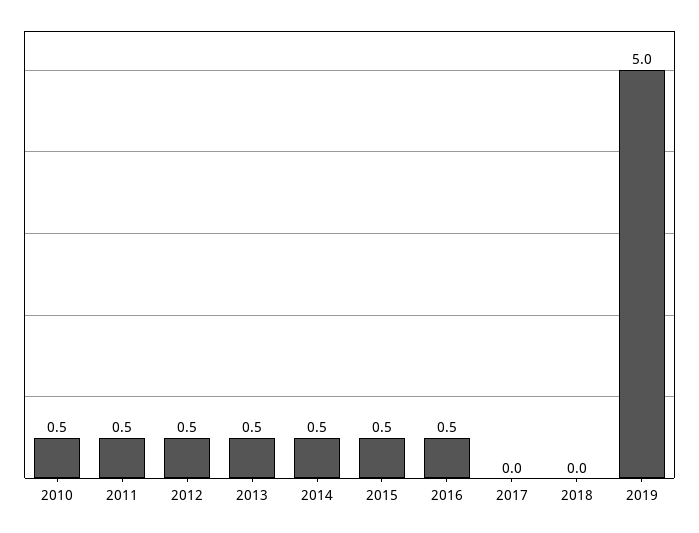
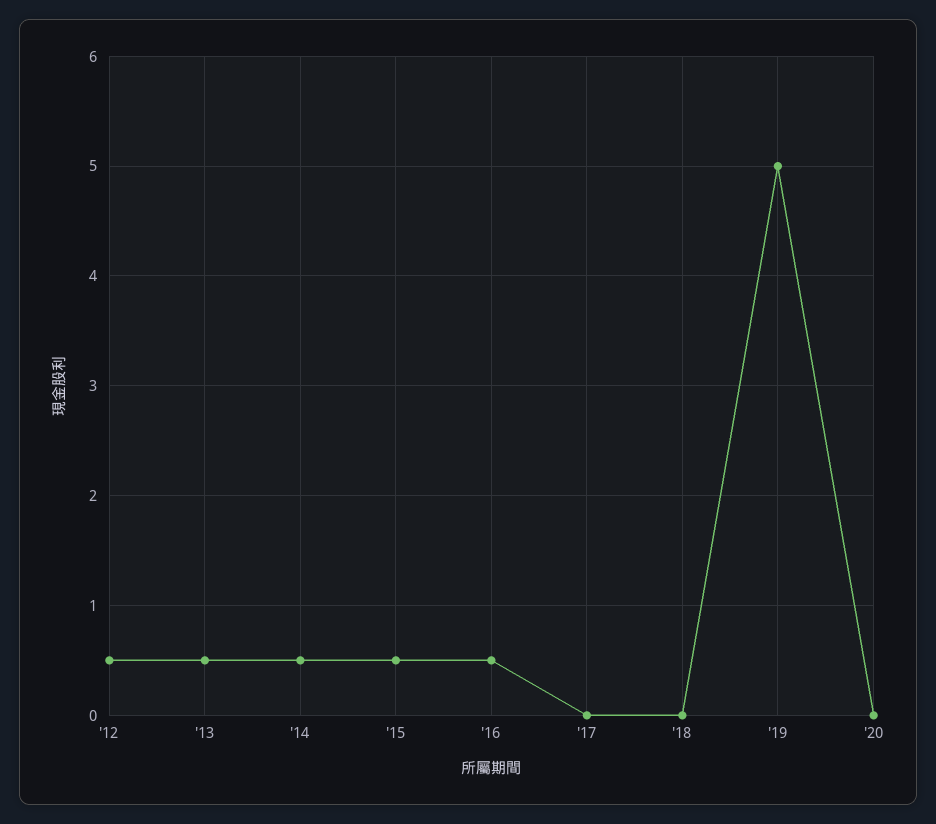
2010: 0.5 -> none
2011: 0.5 -> none
'20: none -> 0

